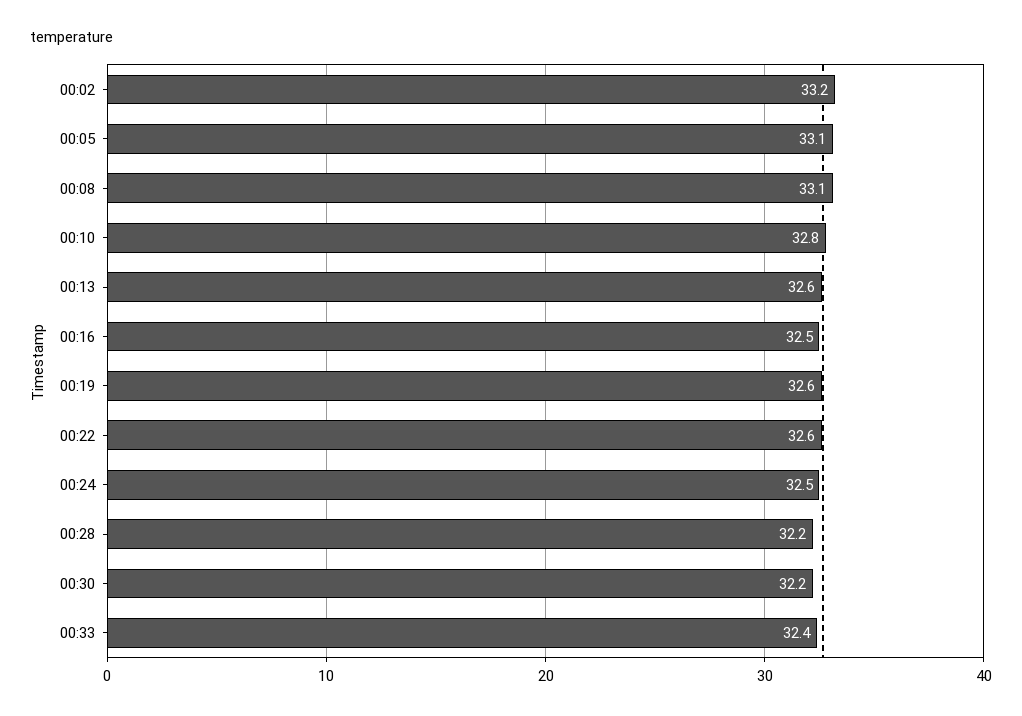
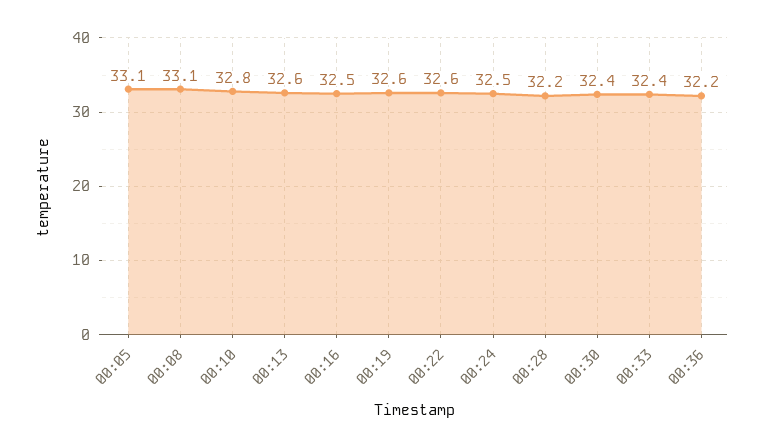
00:02: 33.2 -> none
00:30: 32.2 -> 32.4
00:36: none -> 32.2

